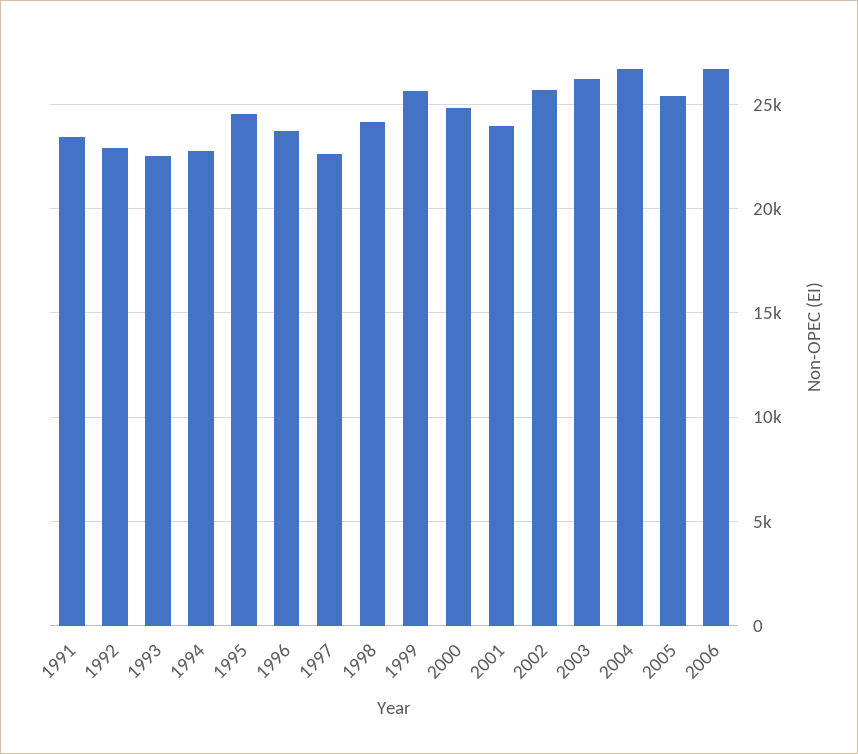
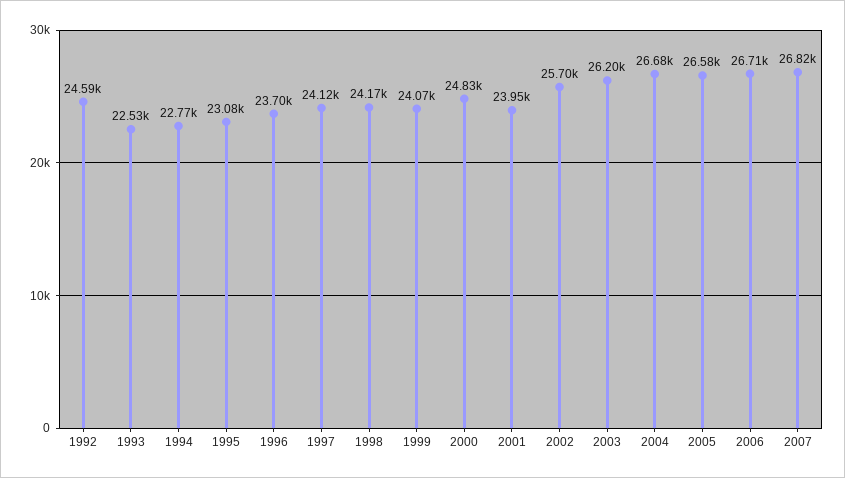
1991: 23500 -> none
1992: 23000 -> 24590
1995: 24500 -> 23080
1997: 22500 -> 24120
1999: 25500 -> 24070
2005: 25500 -> 26580
2007: none -> 26820

